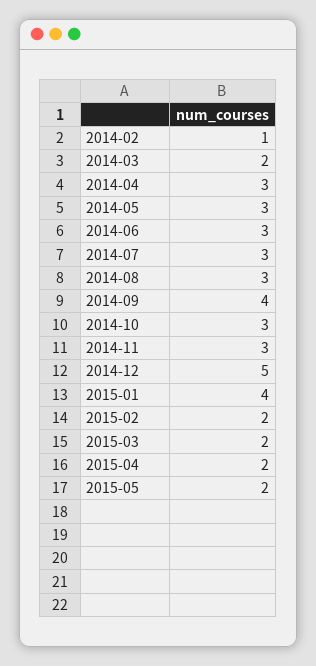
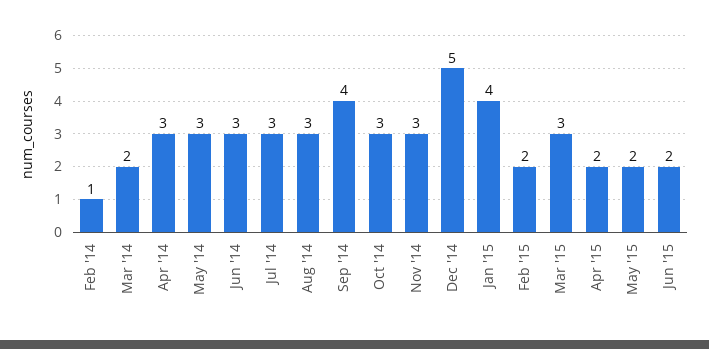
2015-03: 2 -> 3
Jun '15: none -> 2

